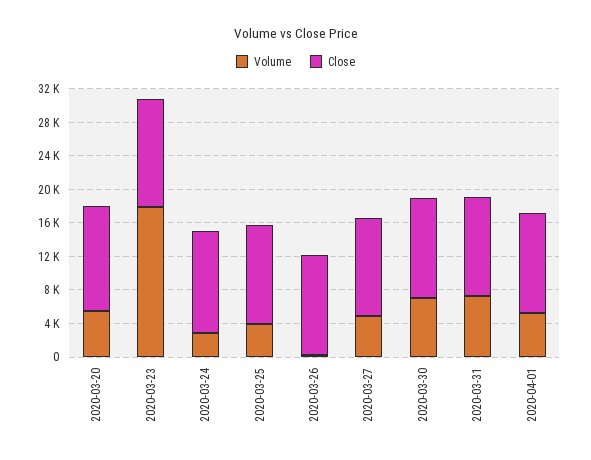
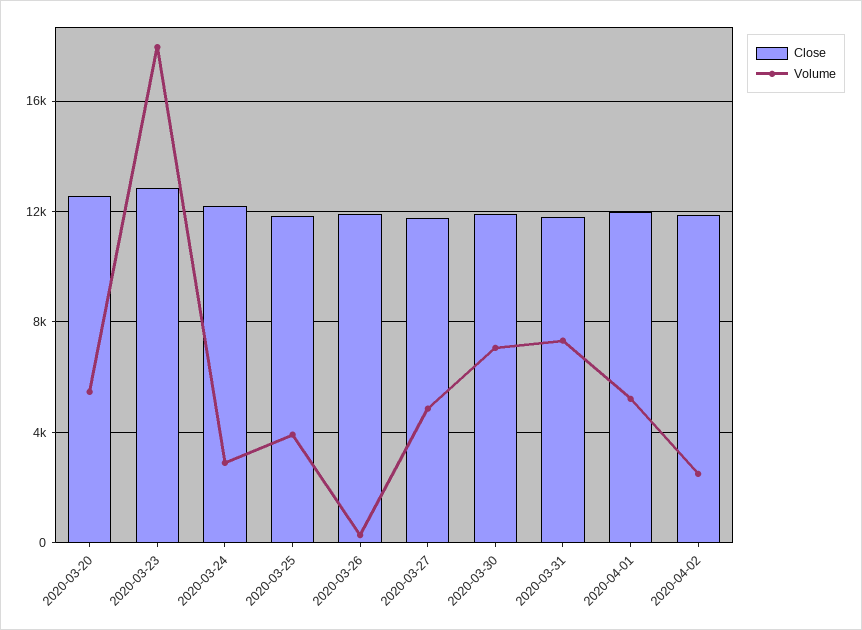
Close, 2020-04-02: none -> 12000
Volume, 2020-04-02: none -> 2500

